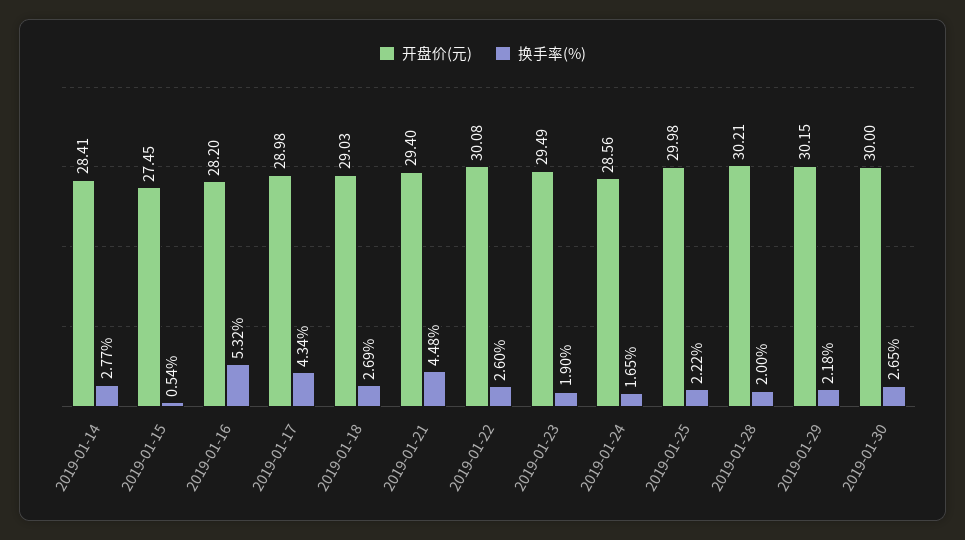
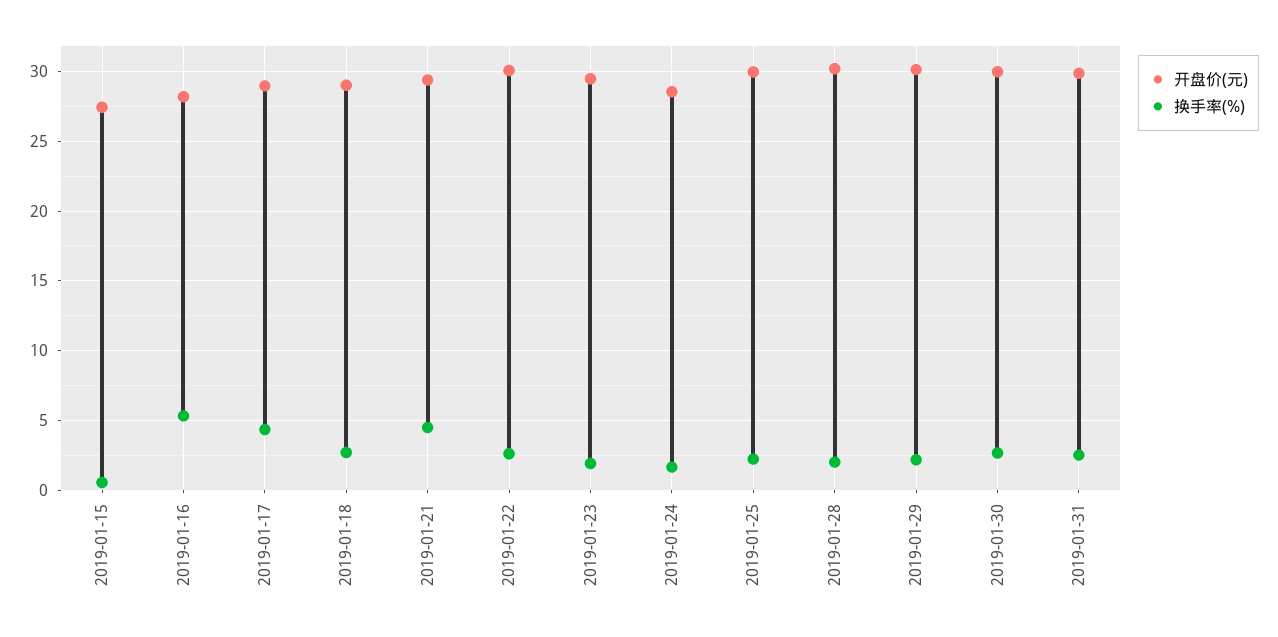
开盘价(元), 2019-01-14: 28.41 -> none
换手率(%), 2019-01-14: 2.77 -> none
开盘价(元), 2019-01-31: none -> 30
换手率(%), 2019-01-31: none -> 2.5

